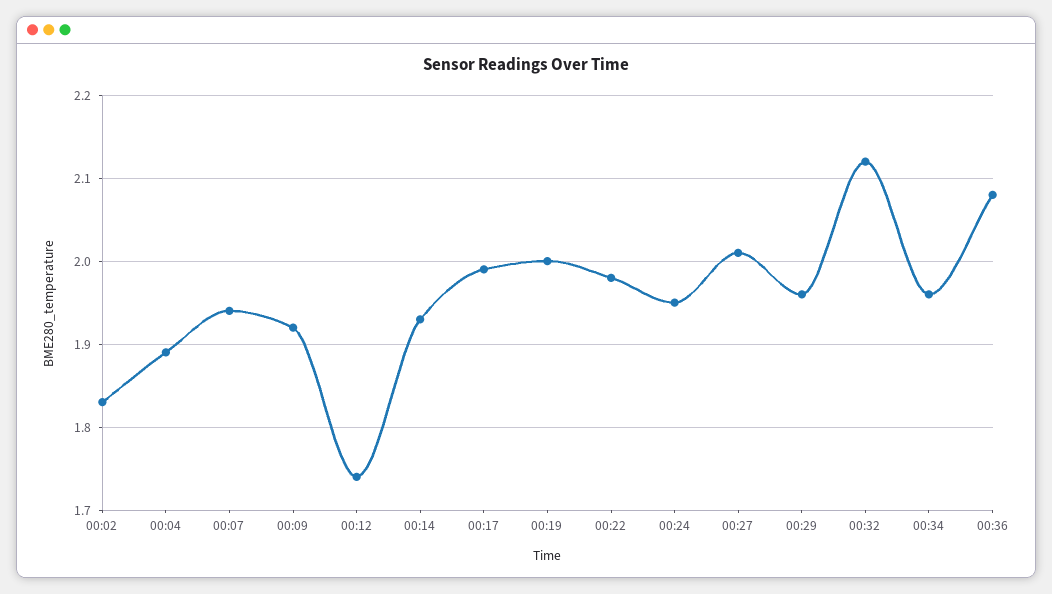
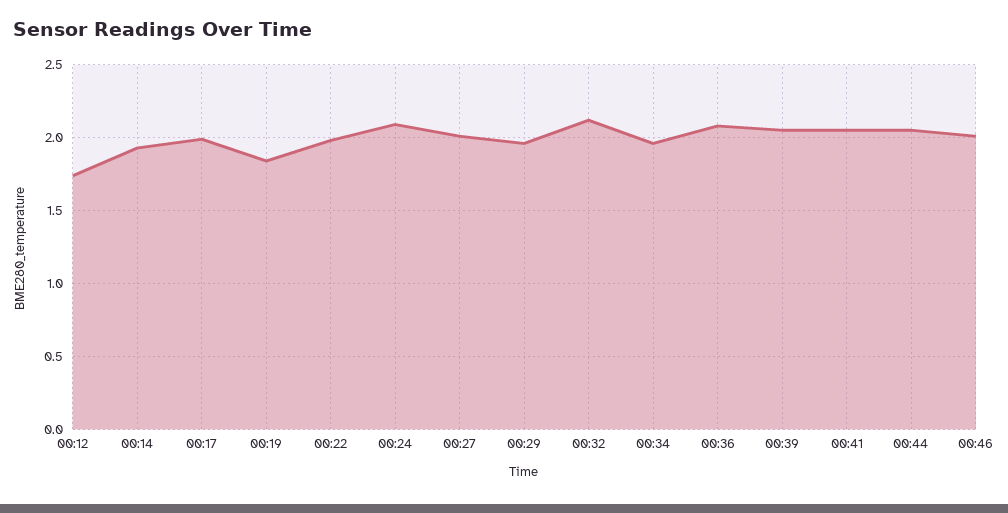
00:02: 1.83 -> none
00:04: 1.89 -> none
00:07: 1.94 -> none
00:09: 1.92 -> none
00:19: 2 -> 1.85
00:24: 1.95 -> 2.1
00:39: none -> 2.05
00:41: none -> 2.05
00:44: none -> 2.05
00:46: none -> 2

